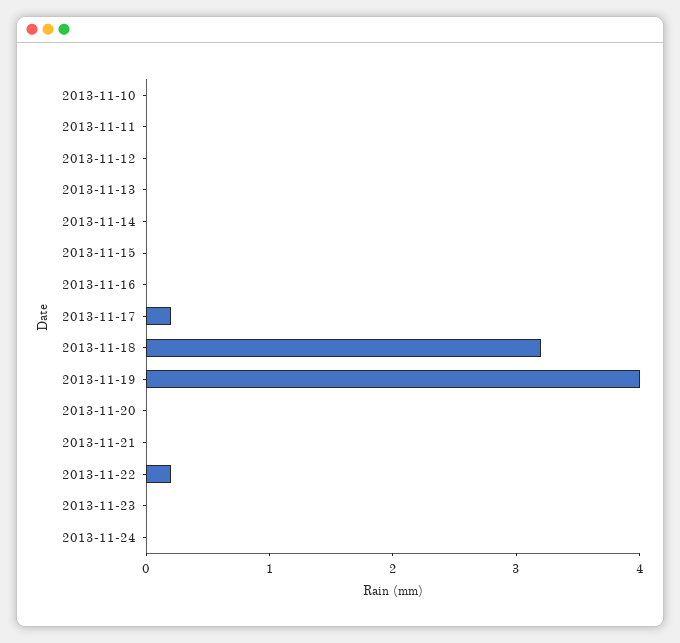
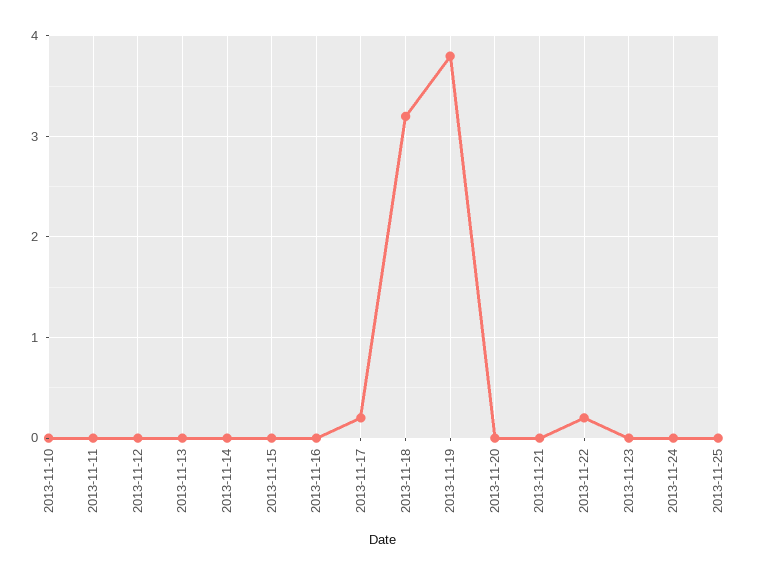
2013-11-19: 4 -> 3.8
2013-11-25: none -> 0

